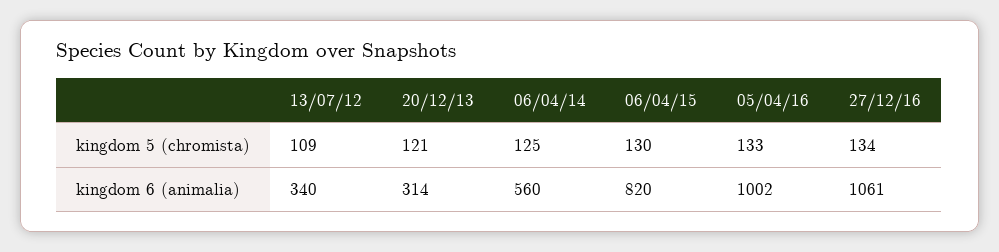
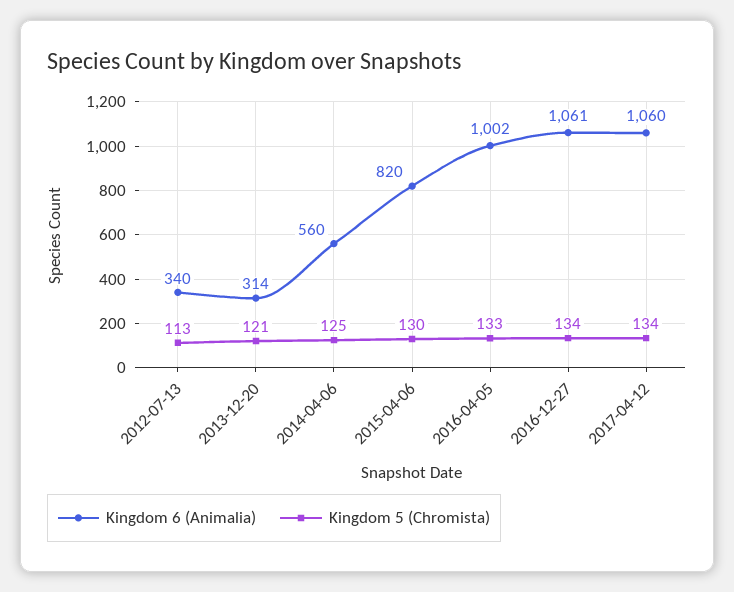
kingdom 5 (chromista), 13/07/12: 109 -> 113
kingdom 6 (animalia), 2017-04-12: none -> 1060
kingdom 5 (chromista), 2017-04-12: none -> 134

